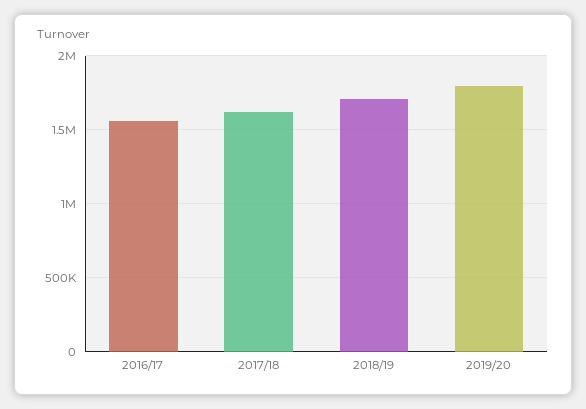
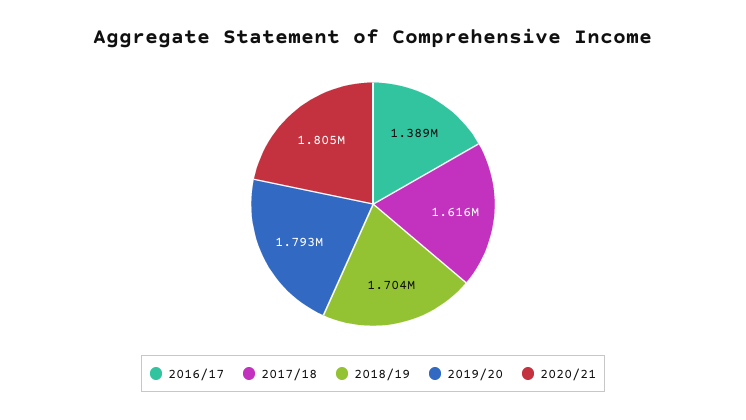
2016/17: 1550000 -> 1389000
2020/21: none -> 1805000

